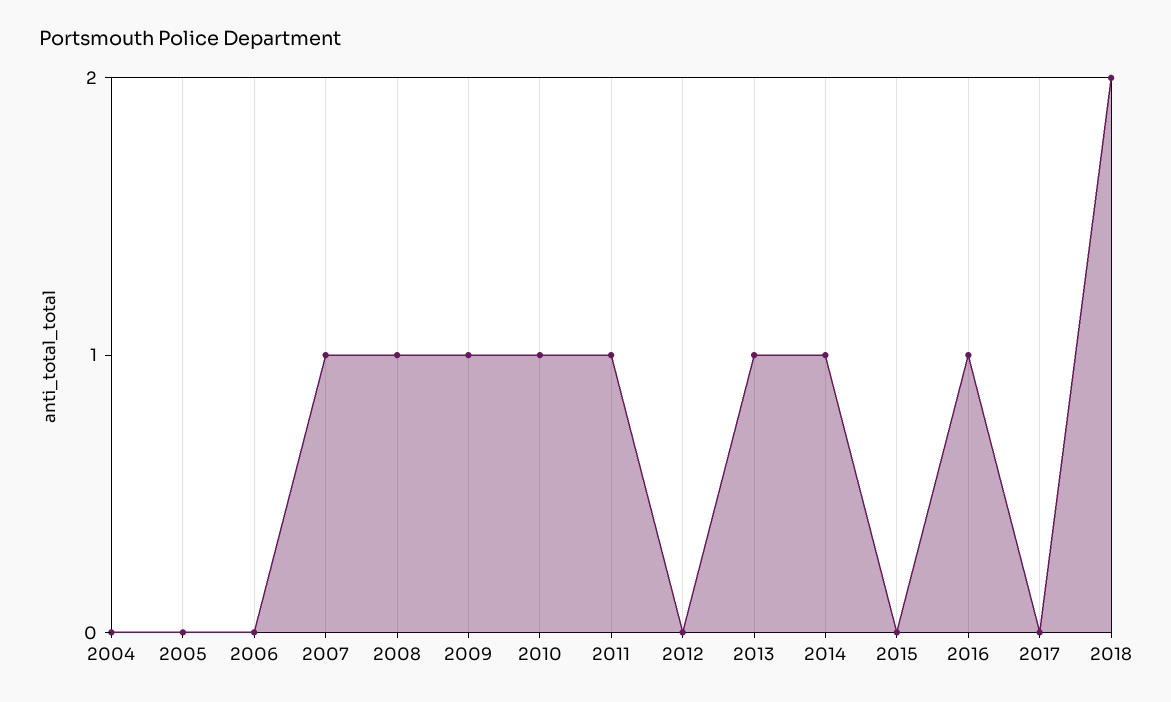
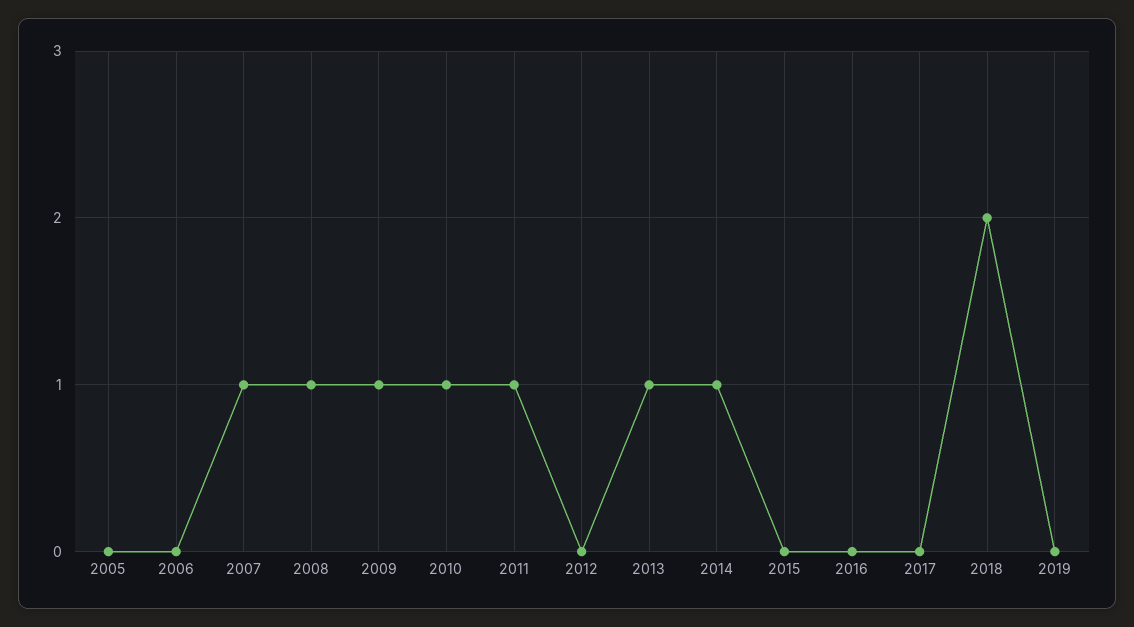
2004: 0 -> none
2016: 1 -> 0
2019: none -> 0

